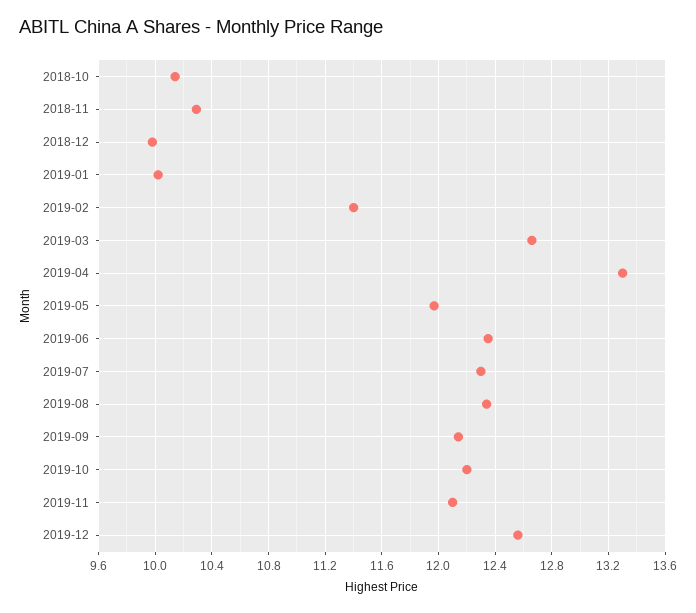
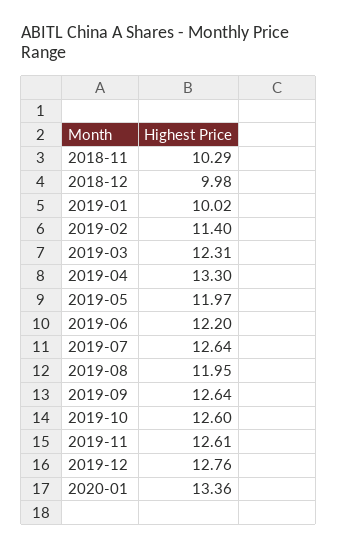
2018-10: 10.15 -> none
2019-03: 12.65 -> 12.31
2019-06: 12.35 -> 12.2
2019-07: 12.3 -> 12.64
2019-08: 12.35 -> 11.95
2019-09: 12.15 -> 12.64
2019-10: 12.2 -> 12.6
2019-11: 12.1 -> 12.61
2019-12: 12.55 -> 12.76
2020-01: none -> 13.36

